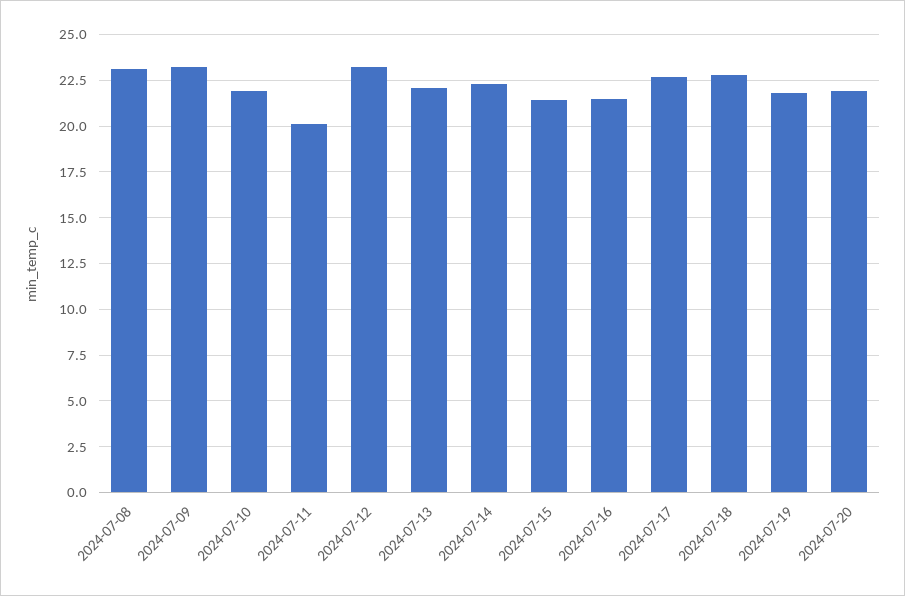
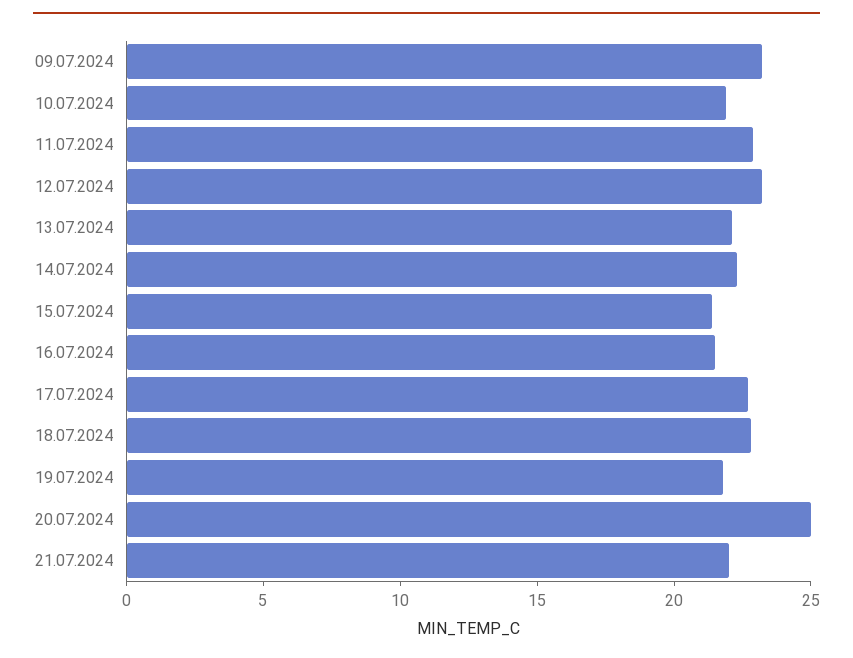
2024-07-08: 23 -> none
2024-07-11: 20 -> 23
2024-07-20: 22 -> 25
21.07.2024: none -> 22

